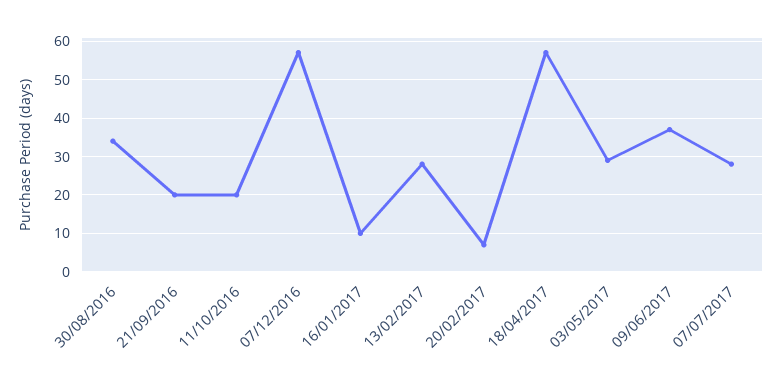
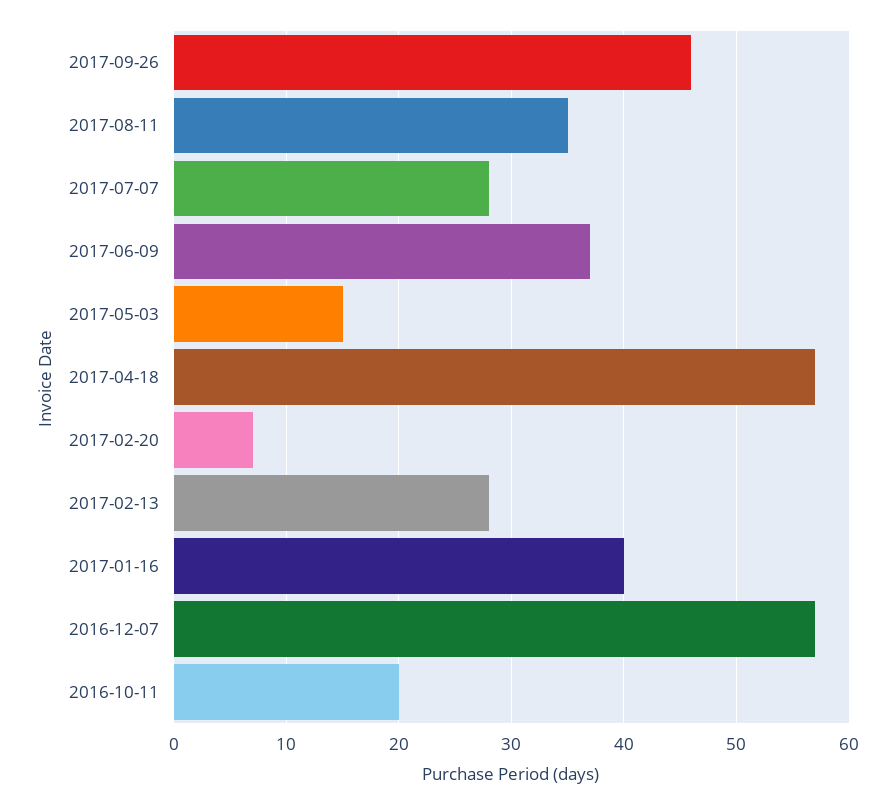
30/08/2016: 35 -> none
21/09/2016: 20 -> none
16/01/2017: 10 -> 40
03/05/2017: 30 -> 15
2017-09-26: none -> 46
2017-08-11: none -> 35

